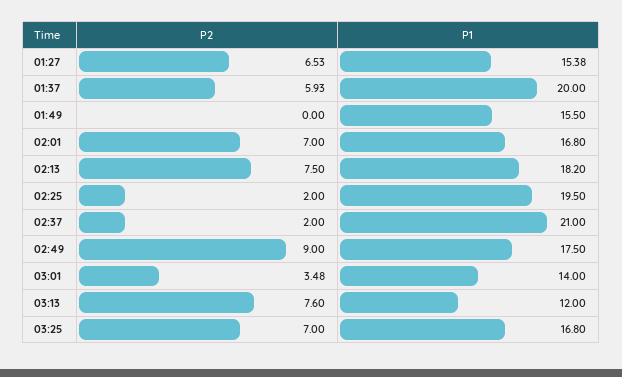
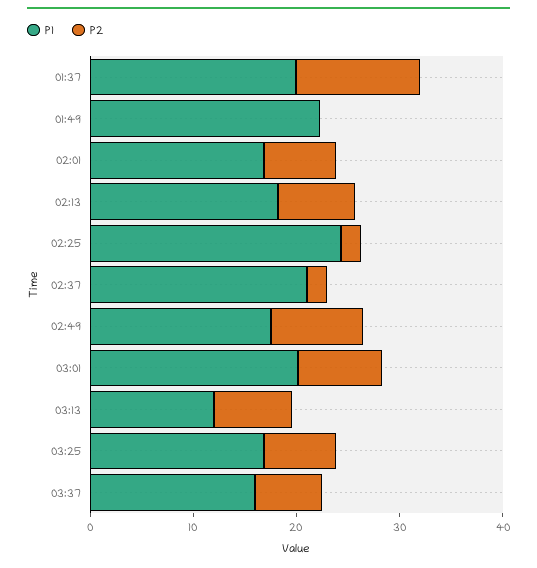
P2, 01:27: 6.53 -> none
P1, 01:27: 15.38 -> none
P2, 01:37: 5.93 -> 12
P1, 01:49: 15.5 -> 22
P1, 02:25: 19.5 -> 24
P2, 03:01: 3.48 -> 8
P1, 03:01: 14 -> 20
P1, 03:37: none -> 16
P2, 03:37: none -> 6

